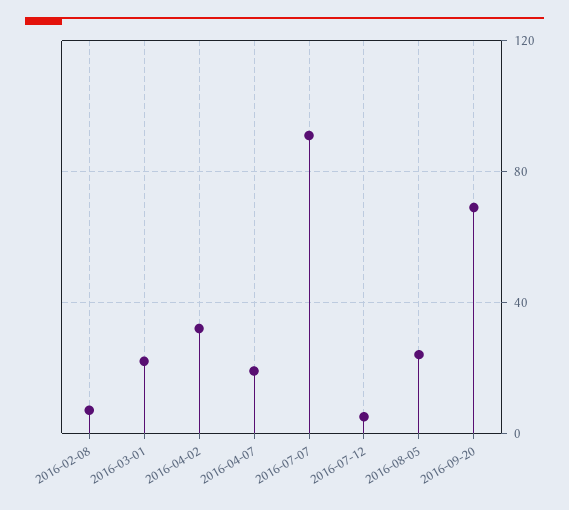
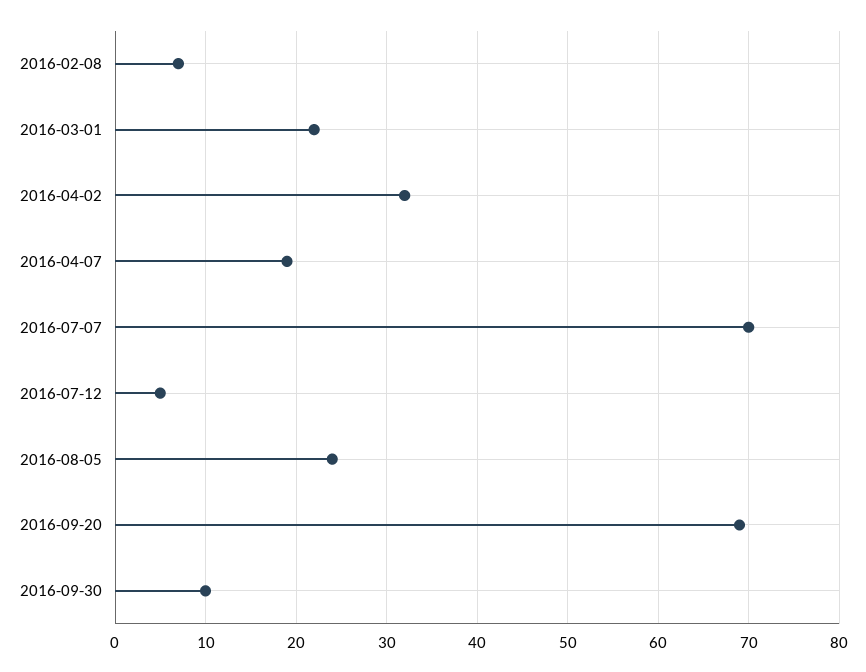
2016-07-07: 90 -> 70
2016-09-30: none -> 10

